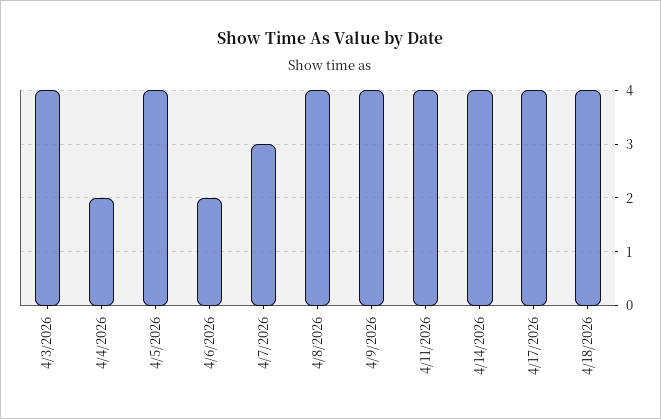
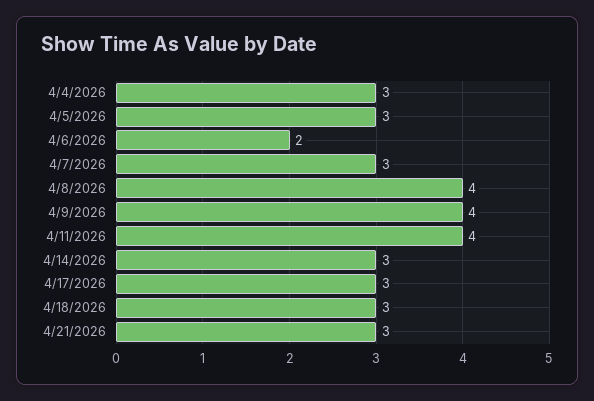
4/3/2026: 4 -> none
4/4/2026: 2 -> 3
4/5/2026: 4 -> 3
4/14/2026: 4 -> 3
4/17/2026: 4 -> 3
4/18/2026: 4 -> 3
4/21/2026: none -> 3

